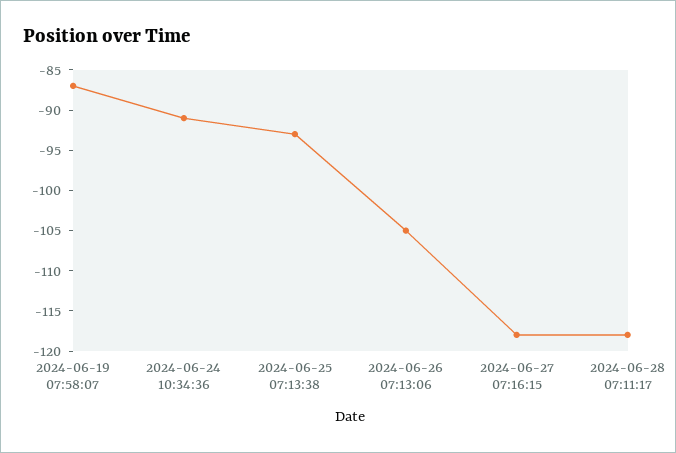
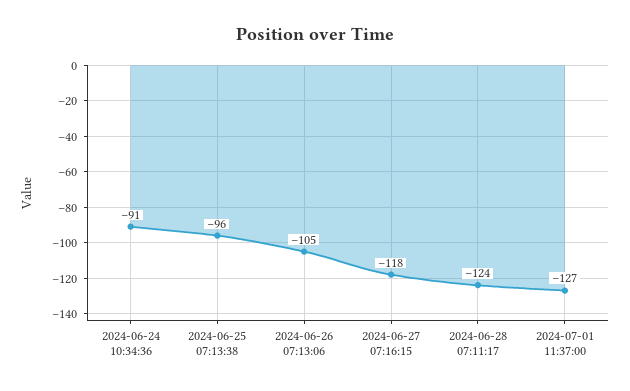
2024-06-19 07:58:07: -87 -> none
2024-06-25 07:13:38: -93 -> -96
2024-06-28 07:11:17: -118 -> -124
2024-07-01 11:37:00: none -> -127

